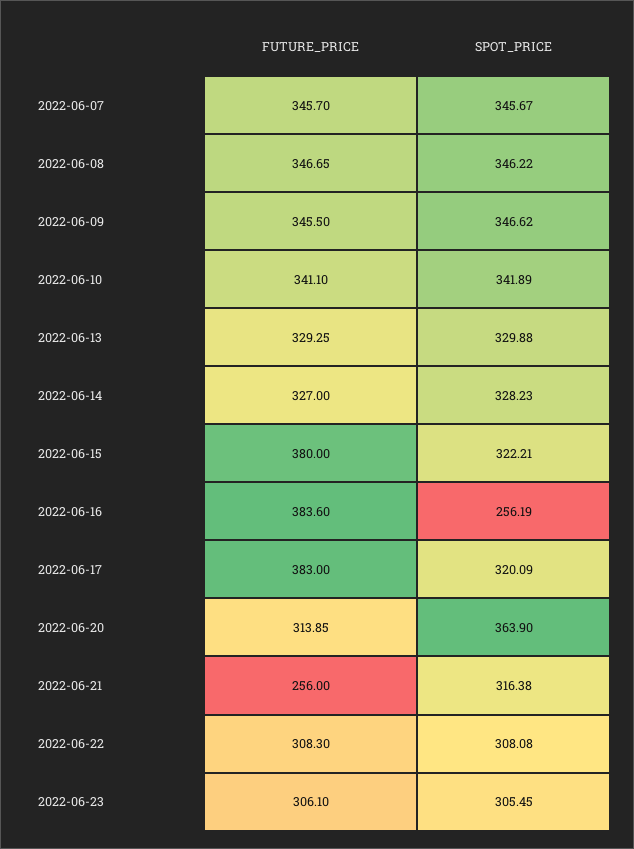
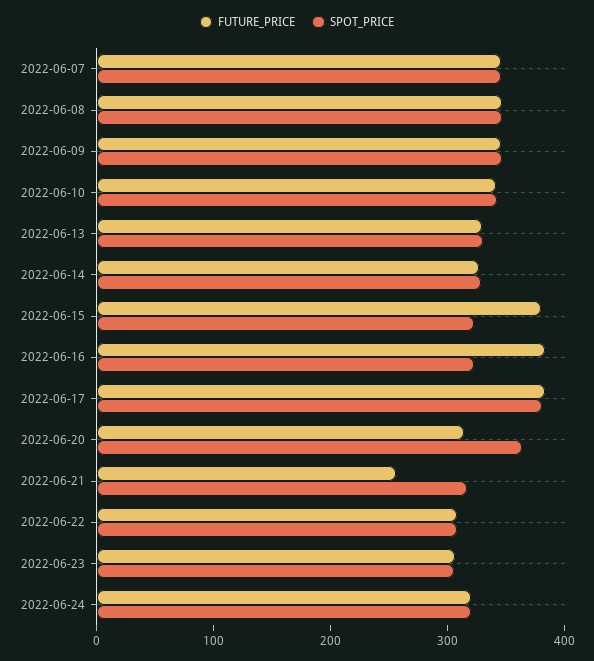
SPOT_PRICE, 2022-06-16: 256.19 -> 320
SPOT_PRICE, 2022-06-17: 320.09 -> 380
FUTURE_PRICE, 2022-06-24: none -> 320
SPOT_PRICE, 2022-06-24: none -> 320

